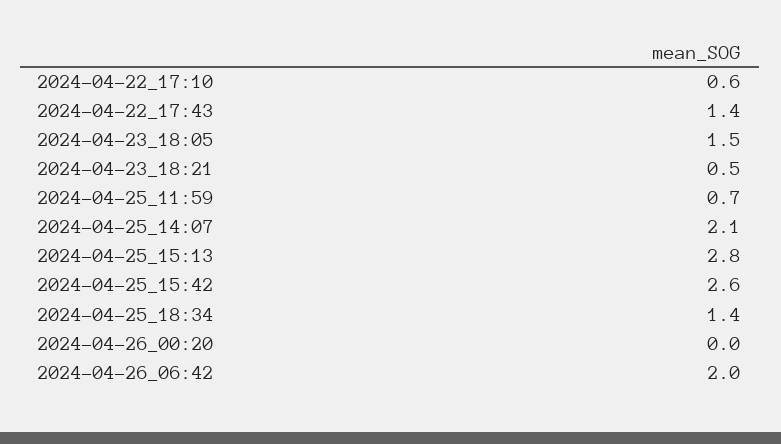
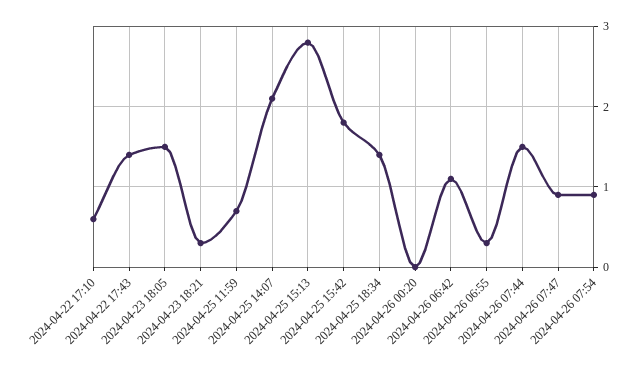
2024-04-23_18:21: 0.5 -> 0.3
2024-04-25_15:42: 2.6 -> 1.8
2024-04-26_06:42: 2 -> 1.1
2024-04-26 06:55: none -> 0.3
2024-04-26 07:44: none -> 1.5
2024-04-26 07:47: none -> 0.9
2024-04-26 07:54: none -> 0.9

